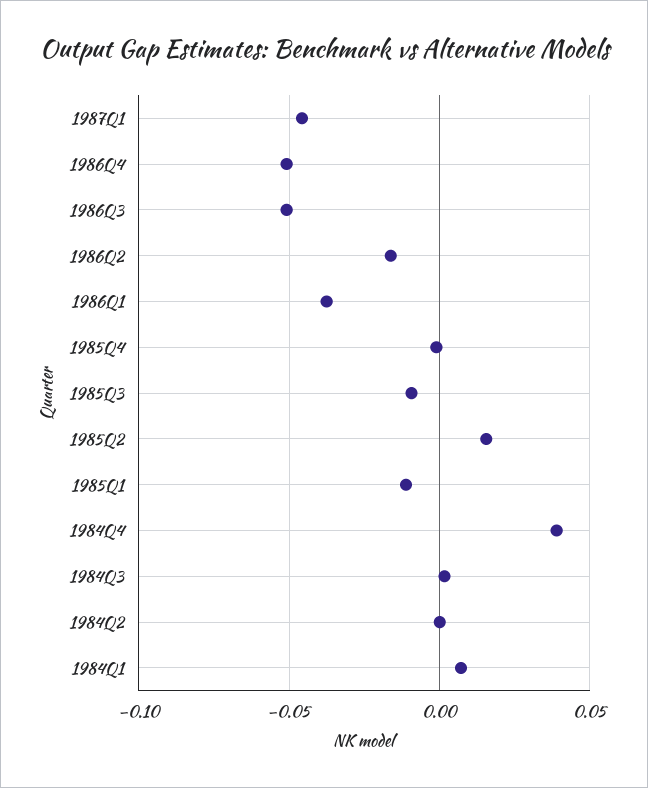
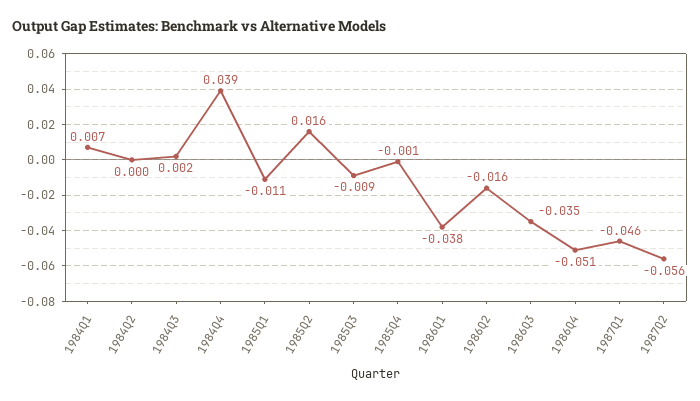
1986Q3: -0.05 -> -0.035
1987Q2: none -> -0.056

